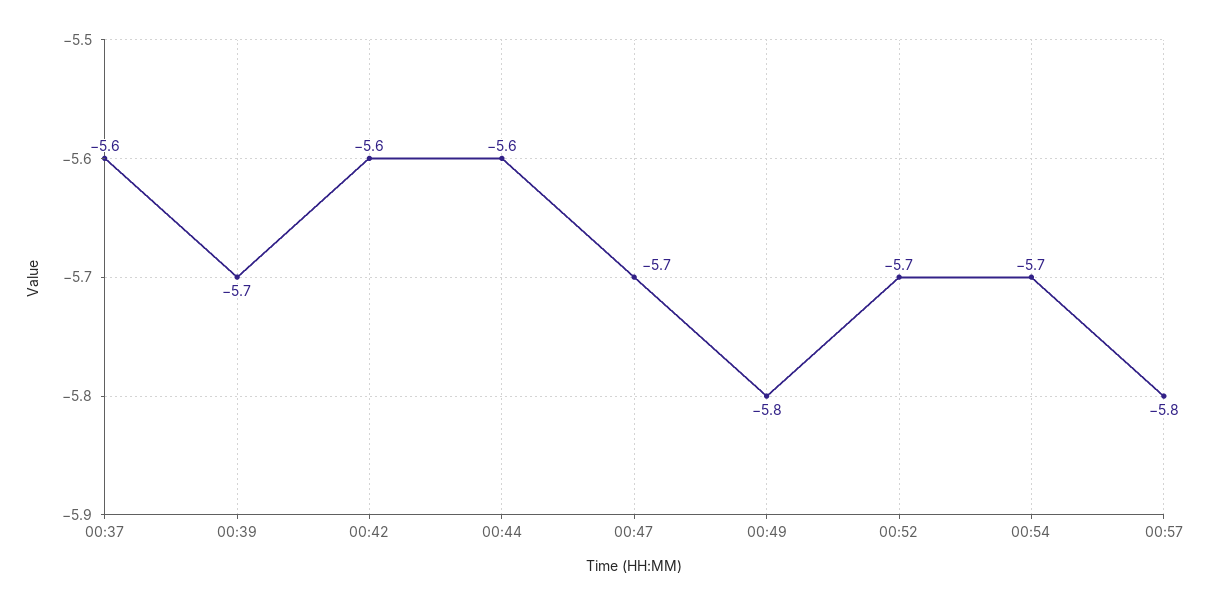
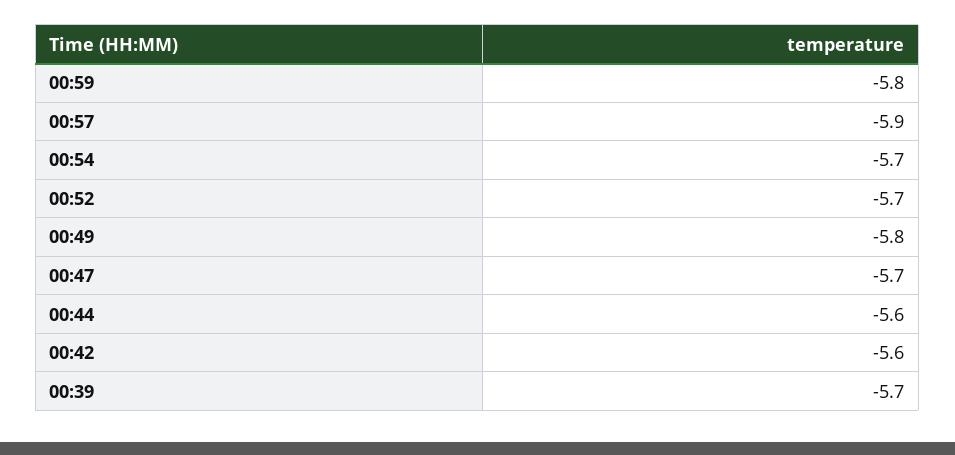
00:37: -5.6 -> none
00:57: -5.8 -> -5.9
00:59: none -> -5.8

